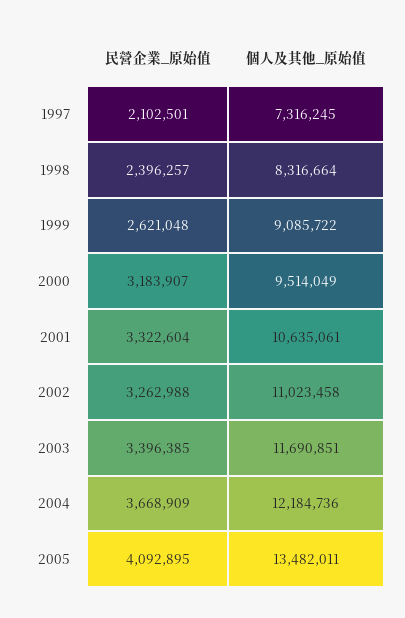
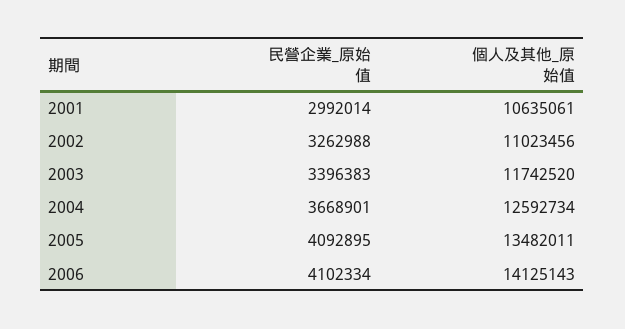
民營企業_原始值, 1997: 2102501 -> none
個人及其他_原始值, 1997: 7316245 -> none
民營企業_原始值, 1998: 2396257 -> none
個人及其他_原始值, 1998: 8316664 -> none
民營企業_原始值, 1999: 2621048 -> none
個人及其他_原始值, 1999: 9085722 -> none
民營企業_原始值, 2000: 3183907 -> none
個人及其他_原始值, 2000: 9514049 -> none
民營企業_原始值, 2001: 3322604 -> 2992014
個人及其他_原始值, 2002: 11023458 -> 11023456
民營企業_原始值, 2003: 3396385 -> 3396383
個人及其他_原始值, 2003: 11690851 -> 11742520
民營企業_原始值, 2004: 3668909 -> 3668901
個人及其他_原始值, 2004: 12184736 -> 12592734
民營企業_原始值, 2006: none -> 4102334
個人及其他_原始值, 2006: none -> 14125143

